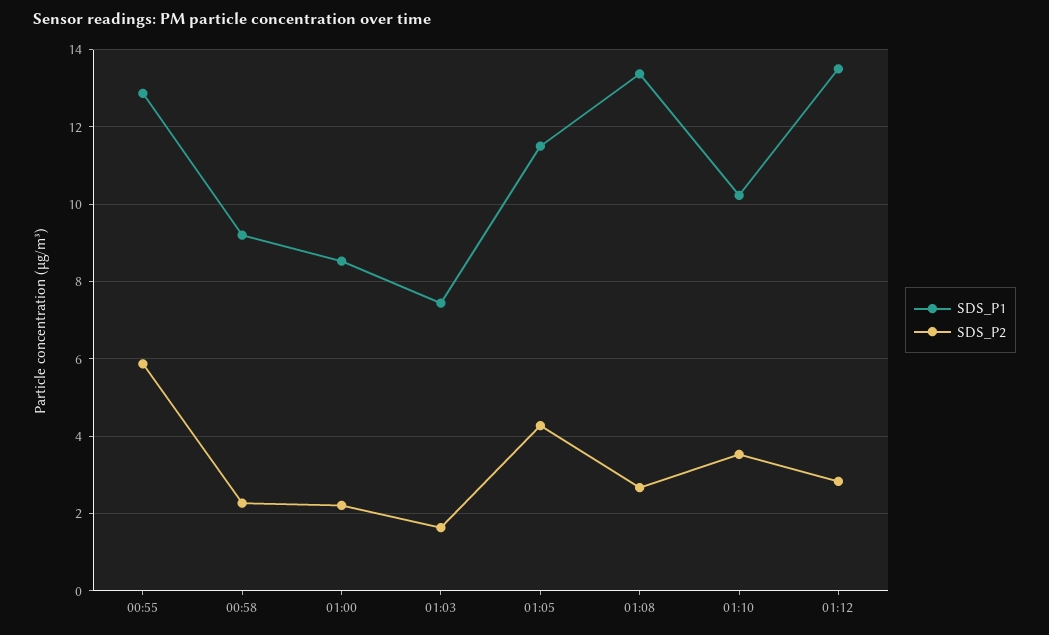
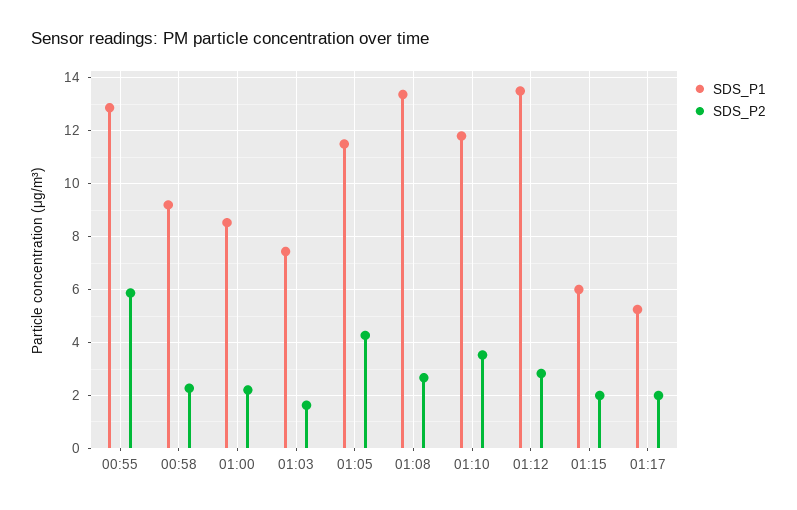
SDS_P1, 01:10: 10.2 -> 11.75
SDS_P1, 01:15: none -> 6
SDS_P2, 01:15: none -> 2
SDS_P1, 01:17: none -> 5.25
SDS_P2, 01:17: none -> 2

